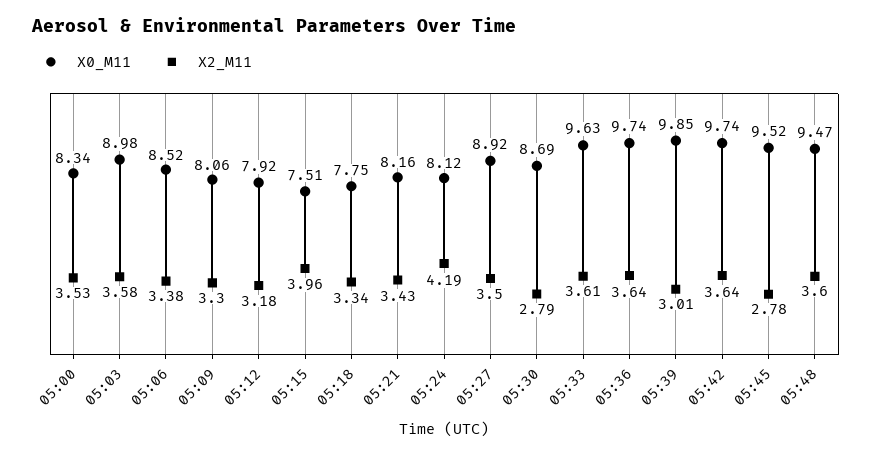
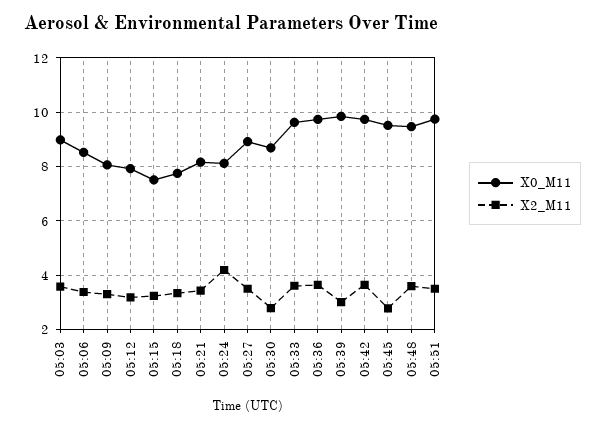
X0_M11, 05:00: 8.34 -> none
X2_M11, 05:00: 3.53 -> none
X2_M11, 05:15: 3.96 -> 3.25
X0_M11, 05:51: none -> 9.75
X2_M11, 05:51: none -> 3.5

